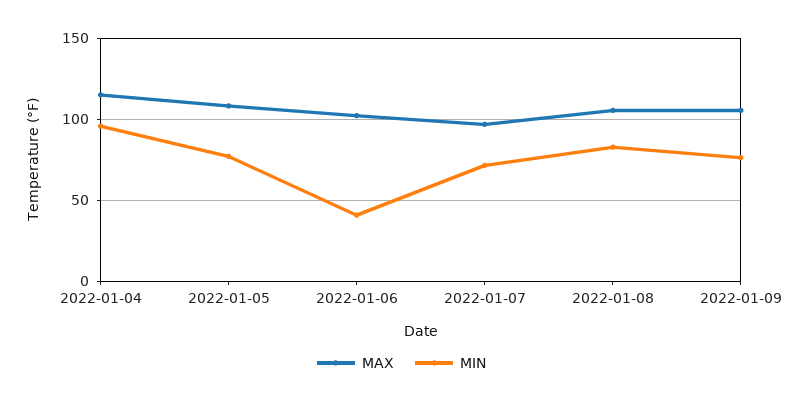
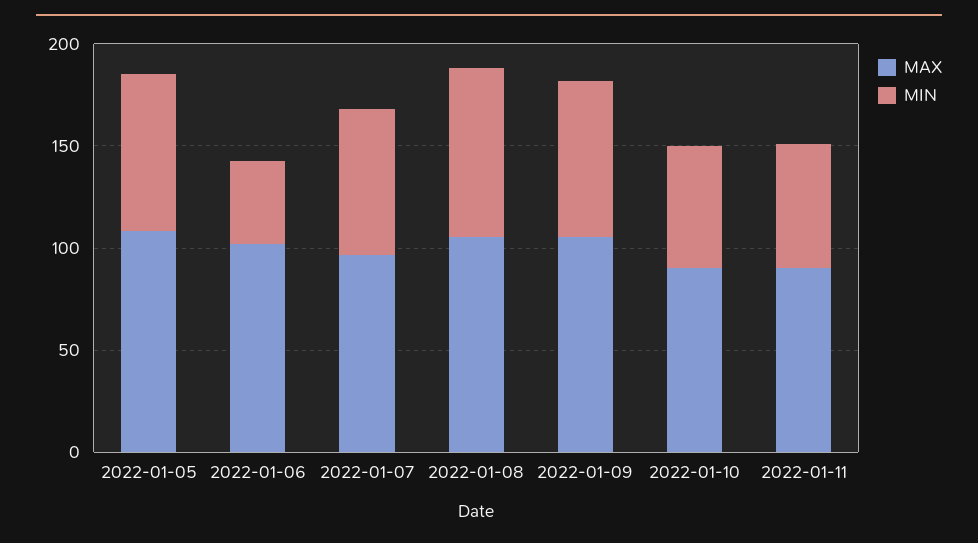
MAX, 2022-01-04: 115 -> none
MIN, 2022-01-04: 95 -> none
MAX, 2022-01-10: none -> 90
MIN, 2022-01-10: none -> 60
MAX, 2022-01-11: none -> 90
MIN, 2022-01-11: none -> 60

